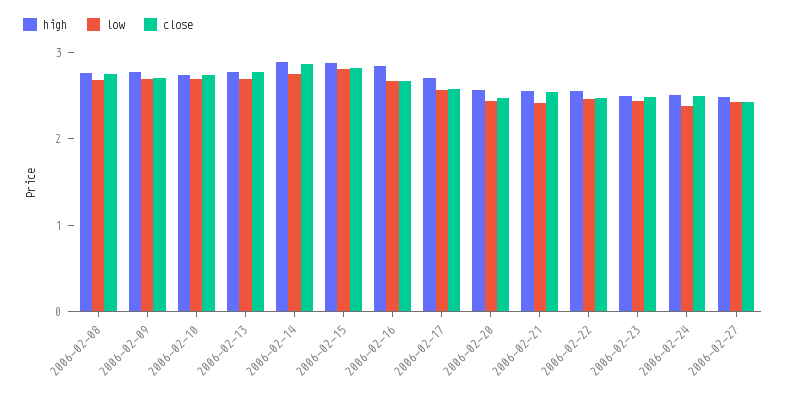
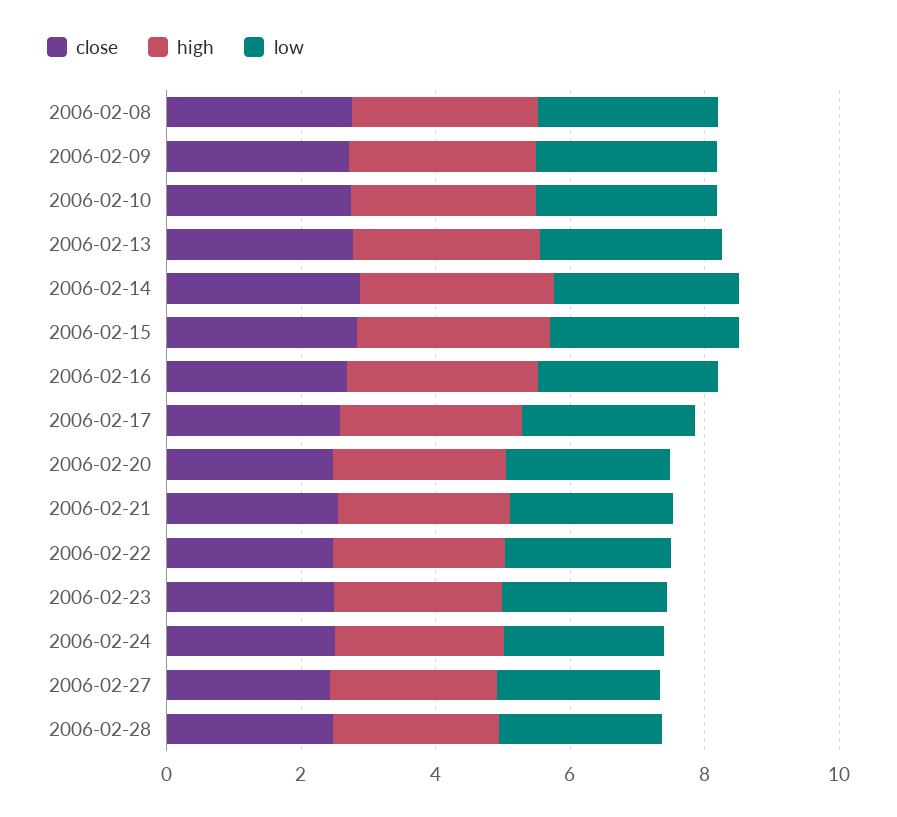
close, 2006-02-28: none -> 2.5
high, 2006-02-28: none -> 2.5
low, 2006-02-28: none -> 2.5

